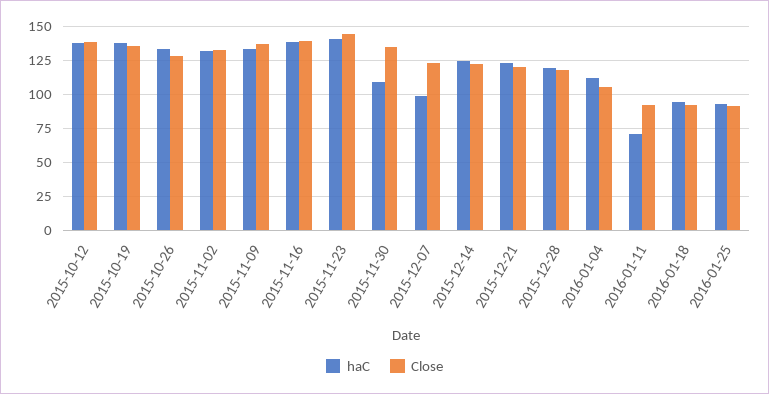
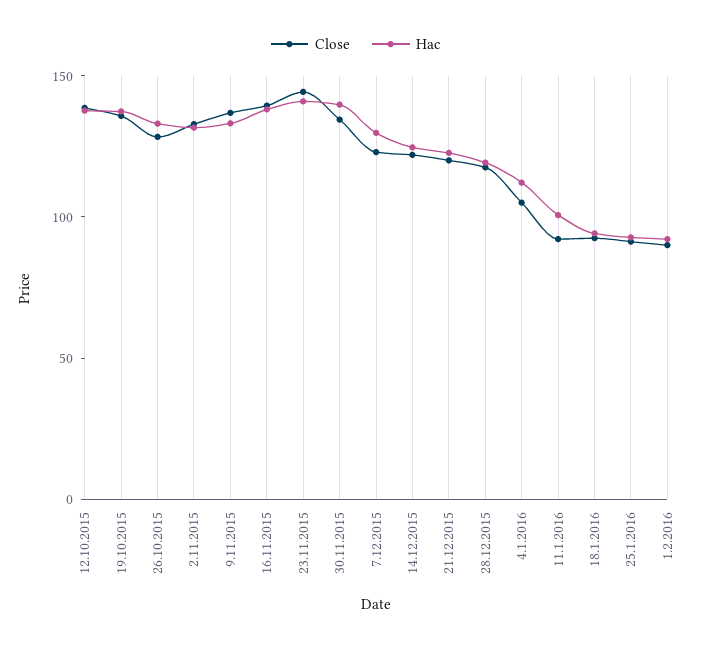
haC, 2015-11-30: 110 -> 140
haC, 2015-12-07: 100 -> 130
haC, 2016-01-11: 70 -> 100
Close, 1.2.2016: none -> 90
haC, 1.2.2016: none -> 90

